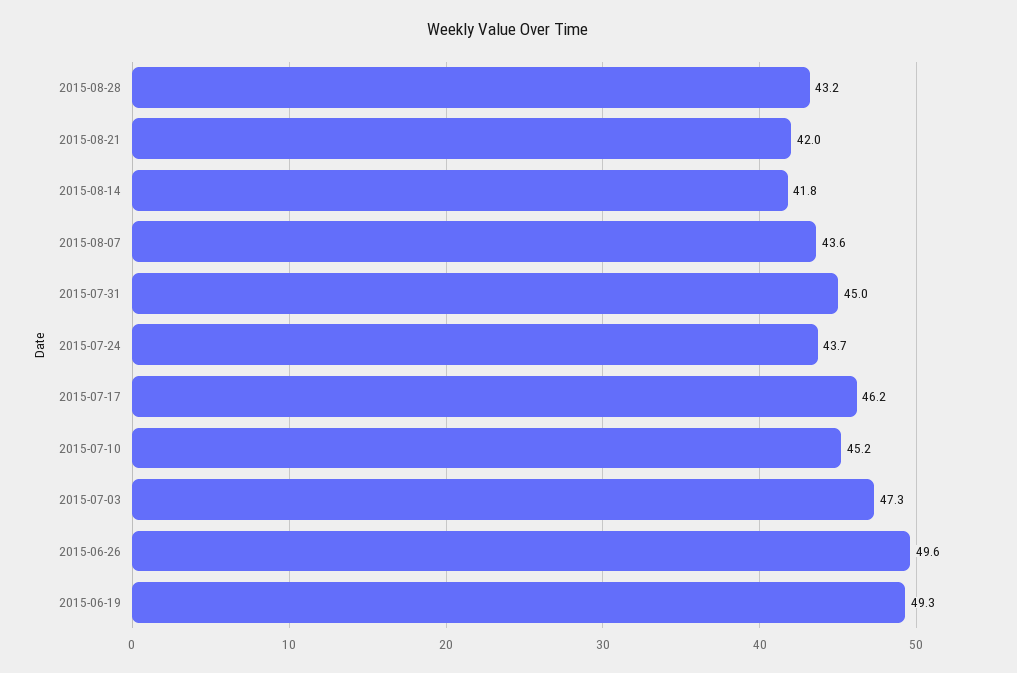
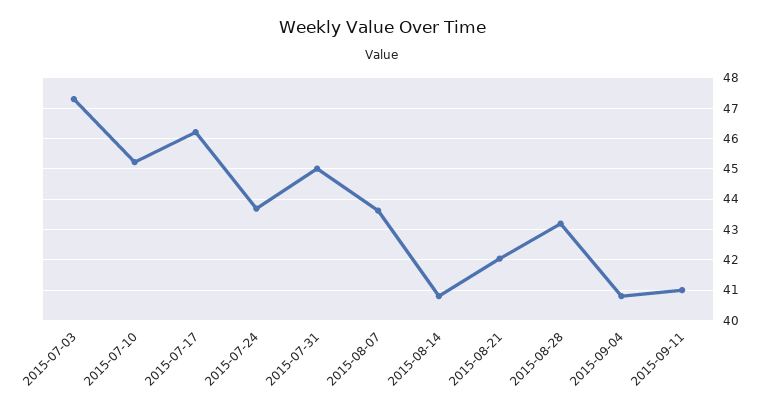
2015-08-14: 41.8 -> 40.8
2015-06-26: 49.6 -> none
2015-06-19: 49.3 -> none
2015-09-04: none -> 40.8
2015-09-11: none -> 41

